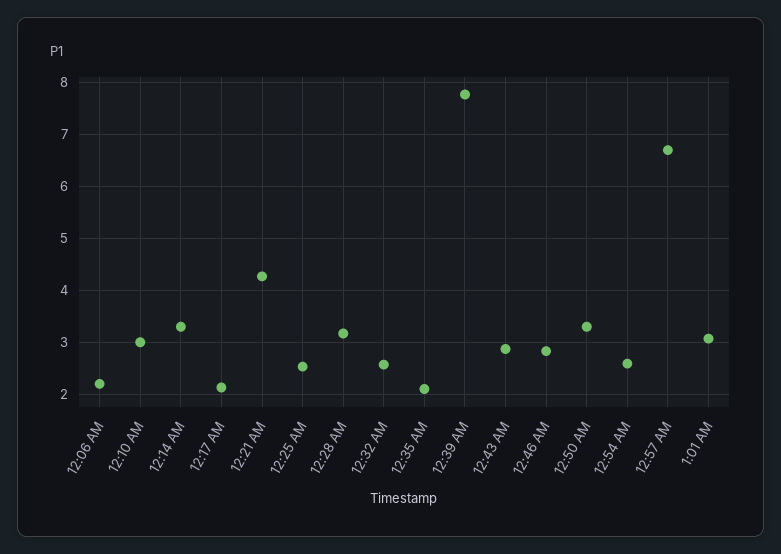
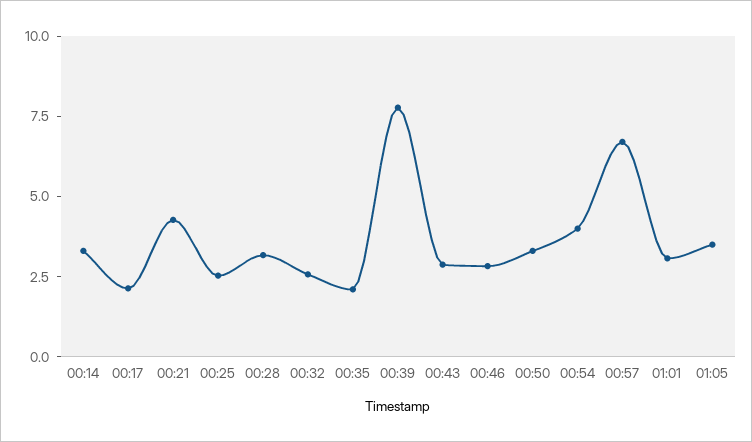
12:06 AM: 2.2 -> none
12:10 AM: 3 -> none
12:54 AM: 2.6 -> 4
01:05: none -> 3.5

